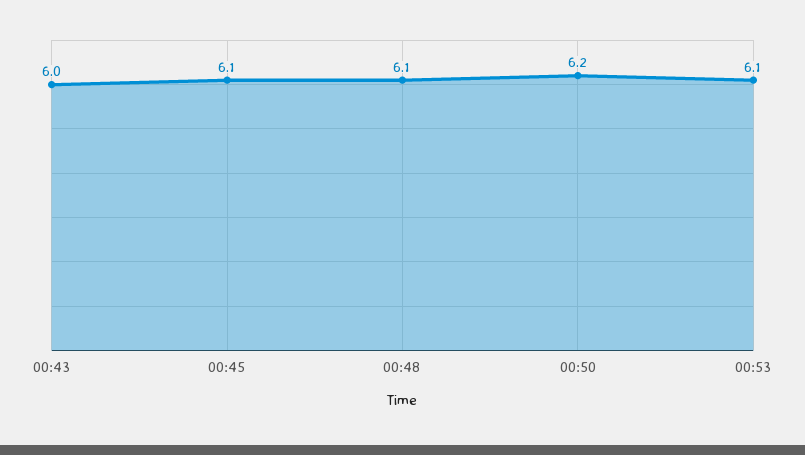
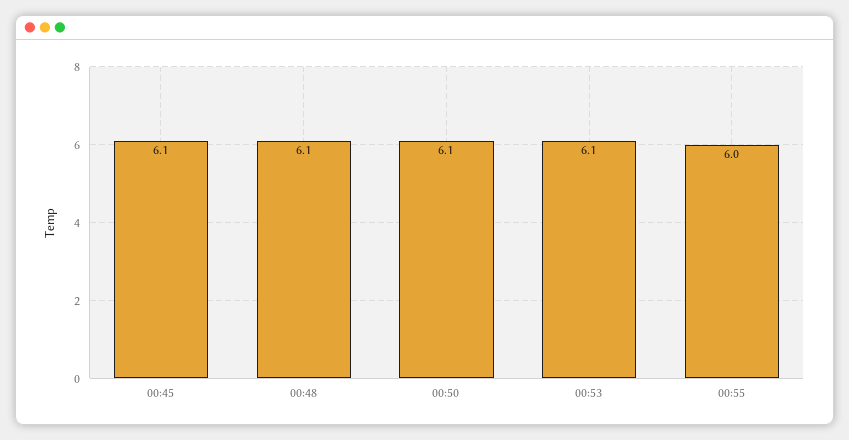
00:43: 6 -> none
00:50: 6.2 -> 6.1
00:55: none -> 6

